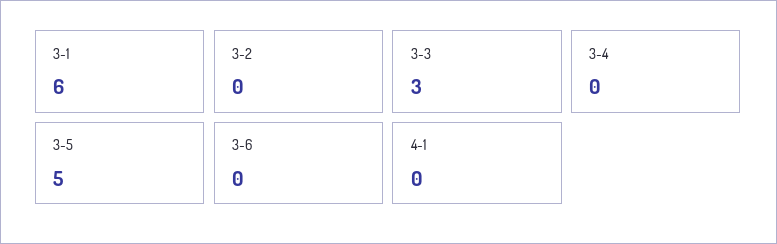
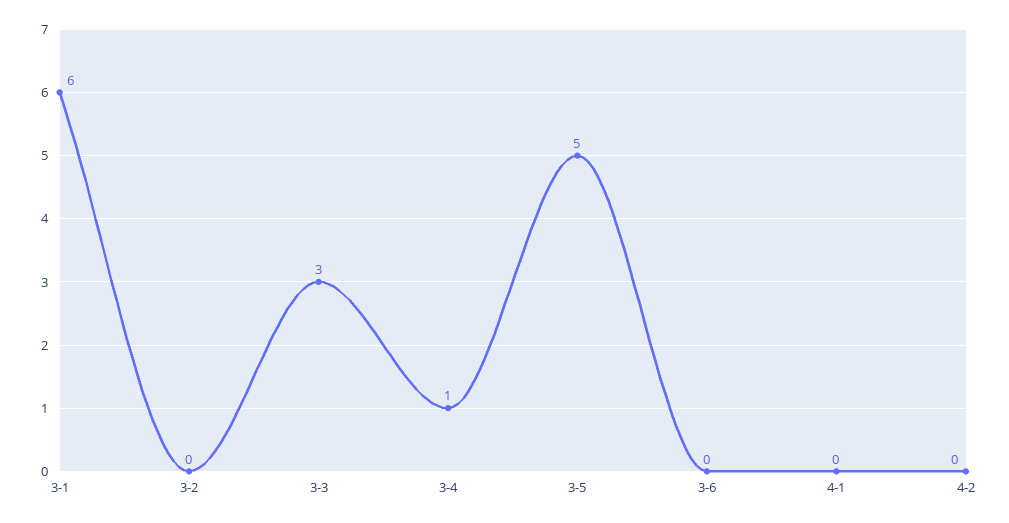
3-4: 0 -> 1
4-2: none -> 0

